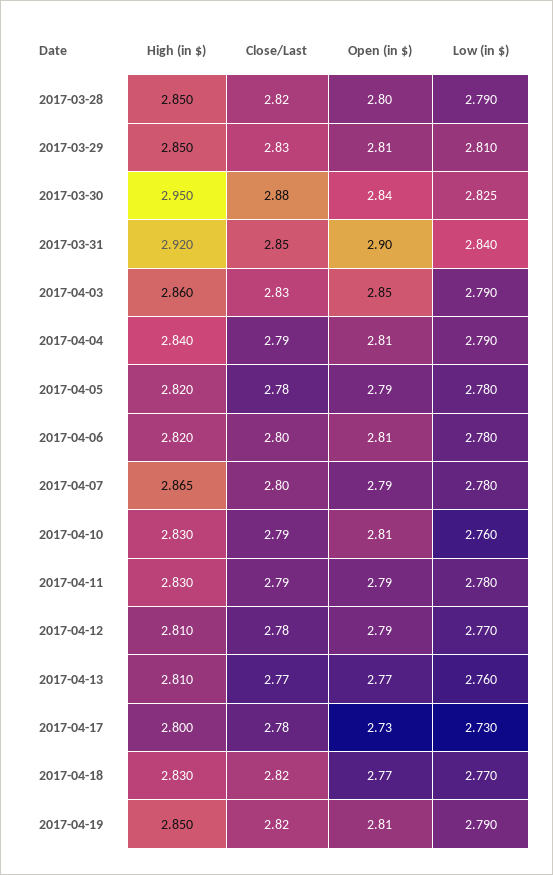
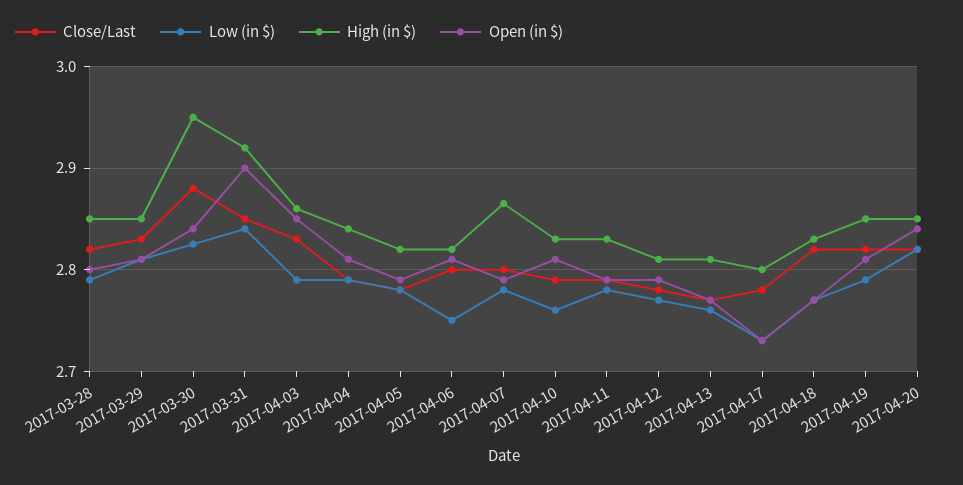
Low (in $), 2017-04-06: 2.78 -> 2.75
Close/Last, 2017-04-20: none -> 2.82
Low (in $), 2017-04-20: none -> 2.82
High (in $), 2017-04-20: none -> 2.85
Open (in $), 2017-04-20: none -> 2.84

